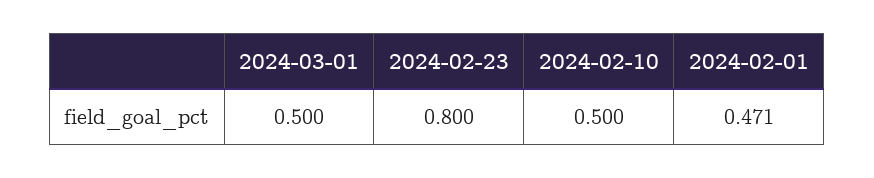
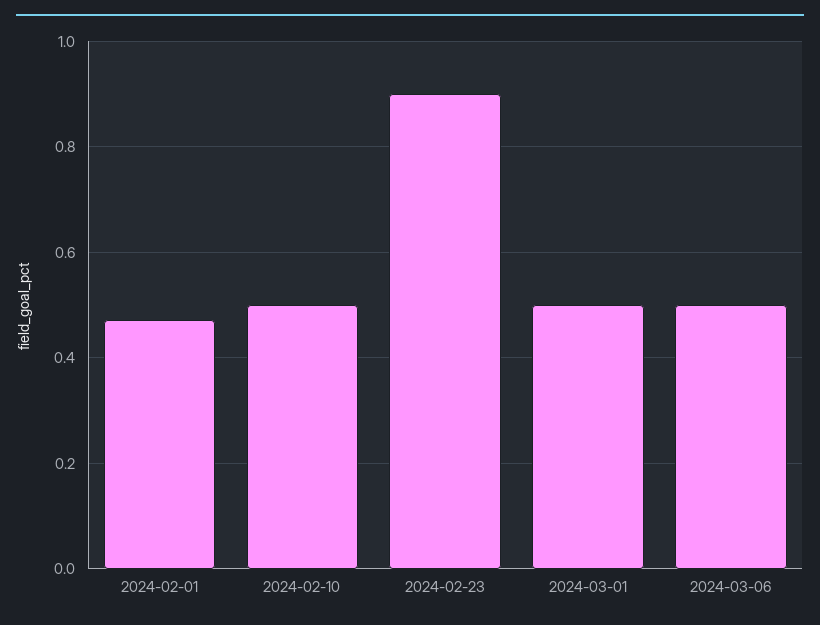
2024-02-23: 0.8 -> 0.9
2024-03-06: none -> 0.5

